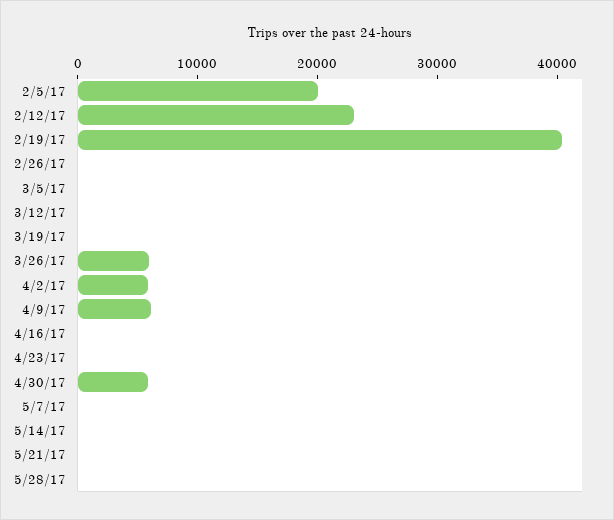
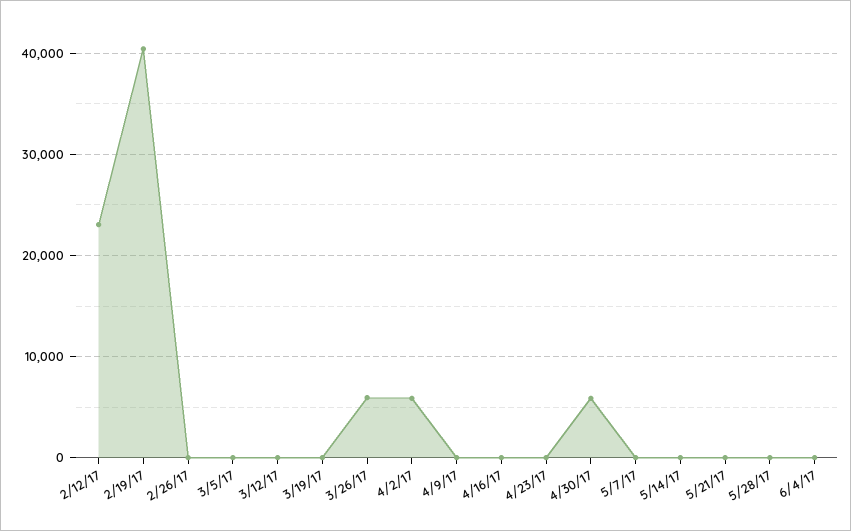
2/5/17: 20000 -> none
4/9/17: 6000 -> 0
6/4/17: none -> 0

